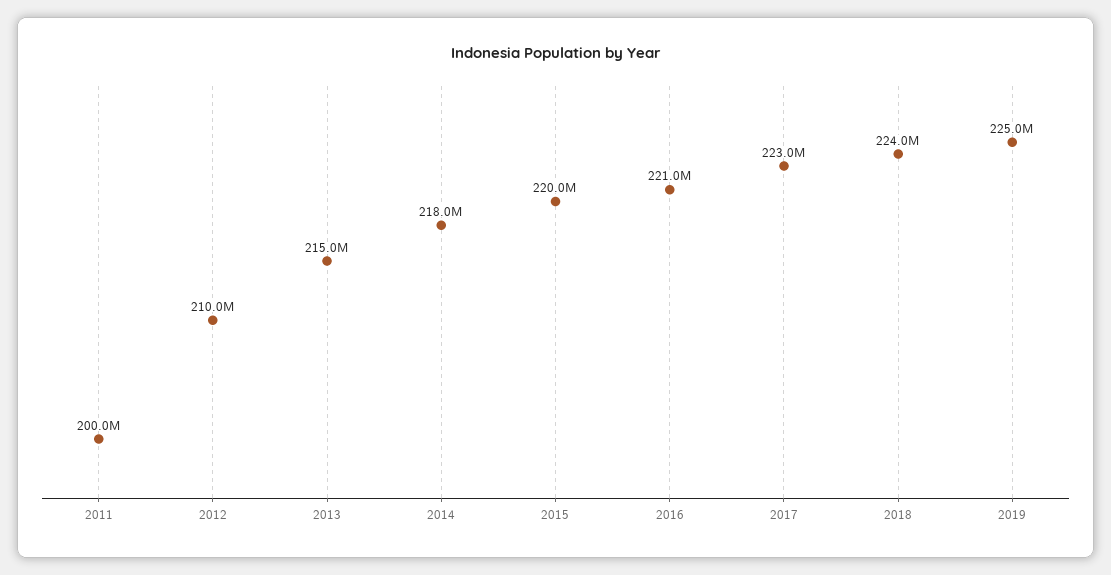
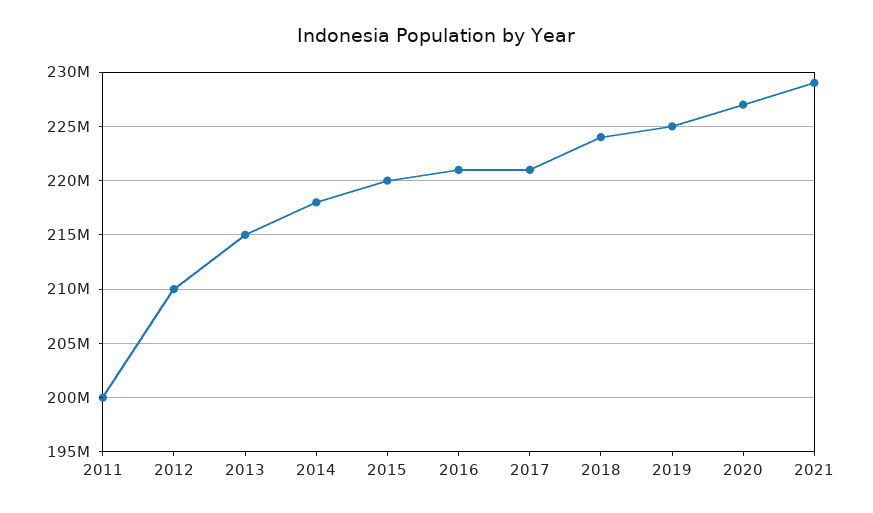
2017: 223000000 -> 221000000
2020: none -> 227000000
2021: none -> 229000000

